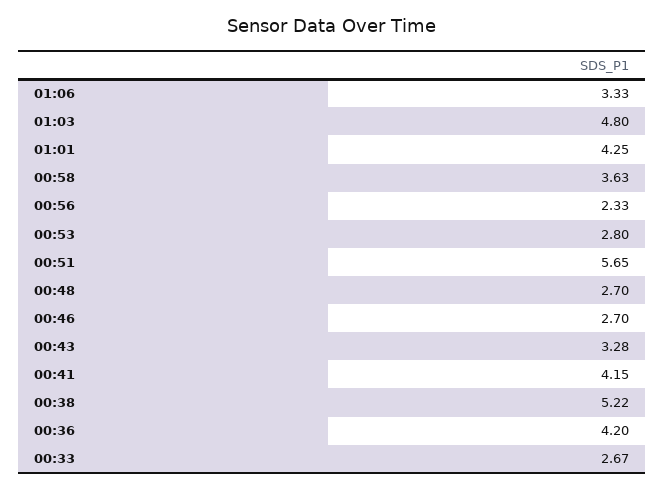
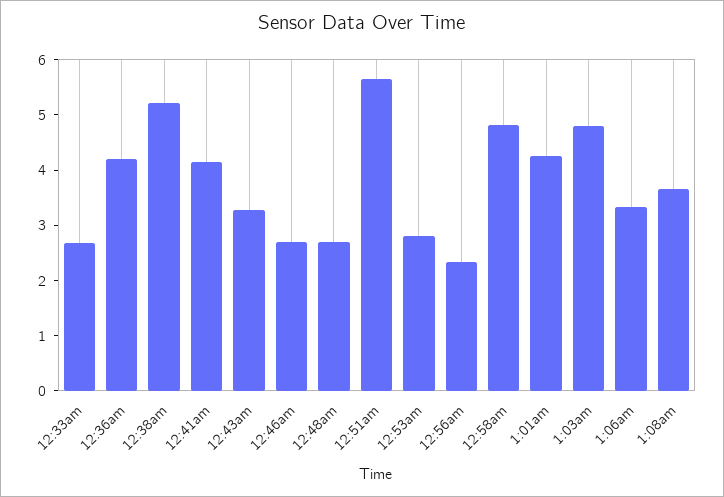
00:58: 3.63 -> 4.8
1:08am: none -> 3.6

